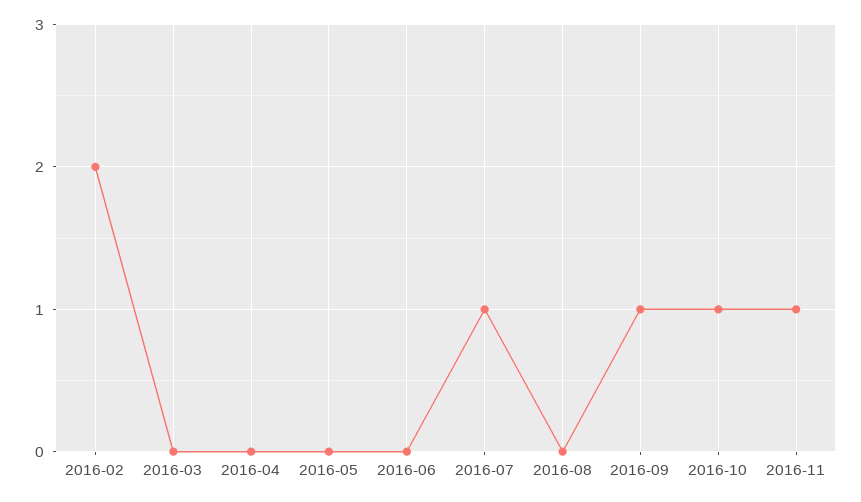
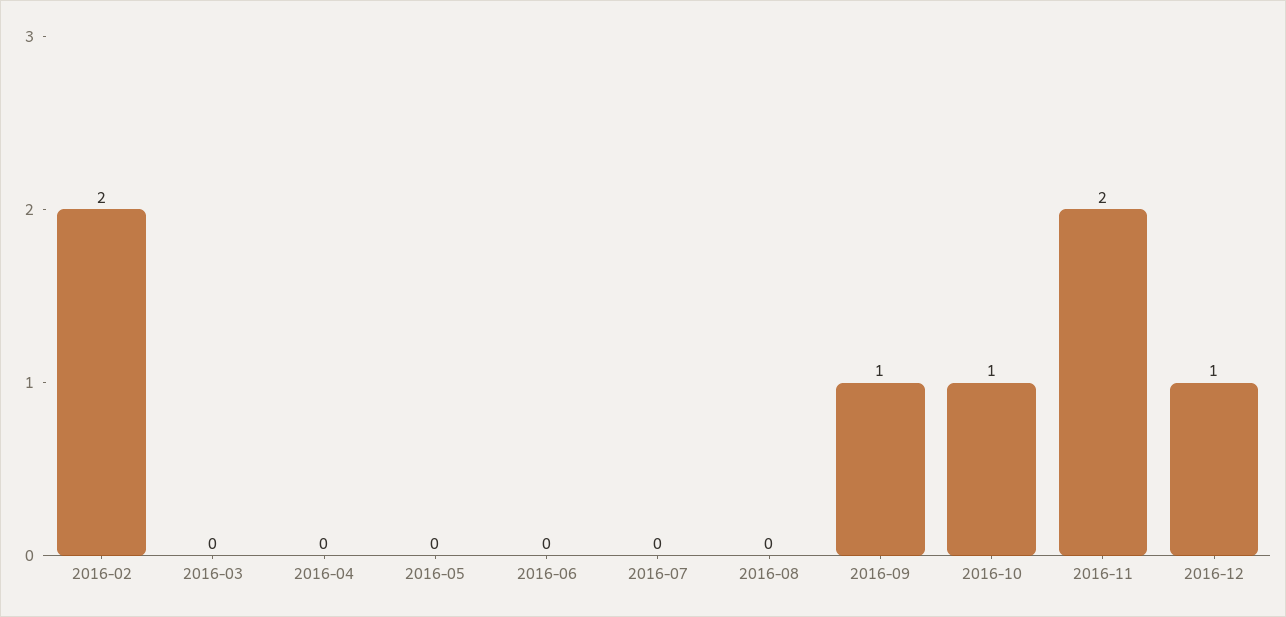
2016-07: 1 -> 0
2016-11: 1 -> 2
2016-12: none -> 1

